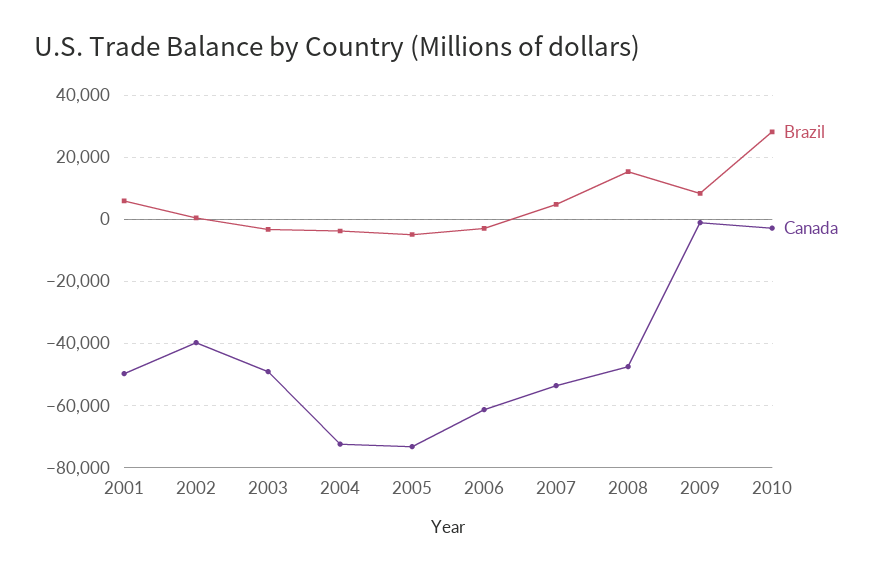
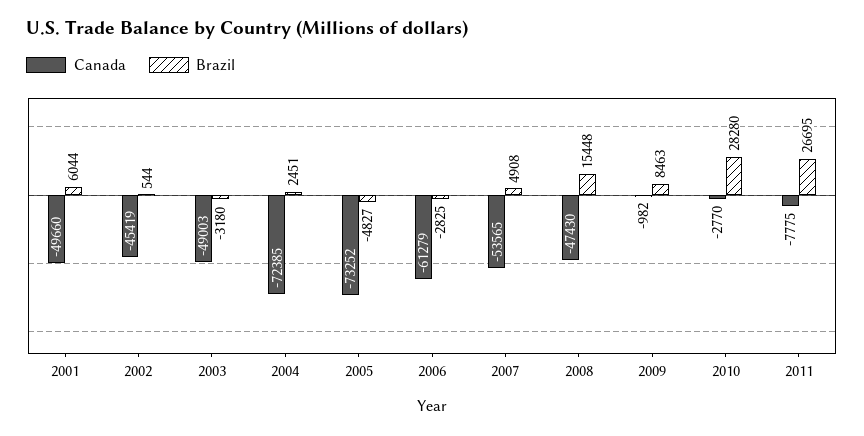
Canada, 2002: -40000 -> -45419
Brazil, 2004: -4000 -> 2451
Canada, 2011: none -> -7775
Brazil, 2011: none -> 26695

